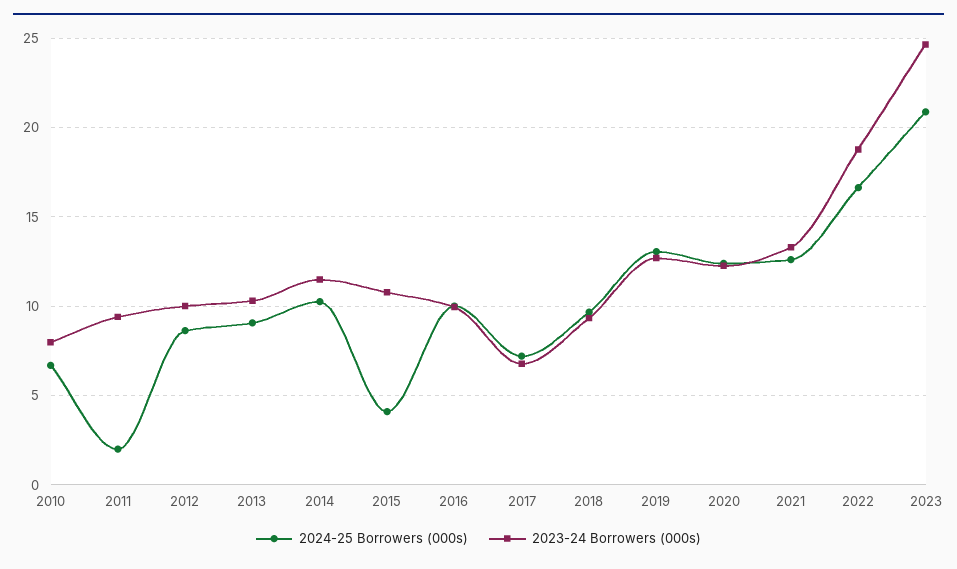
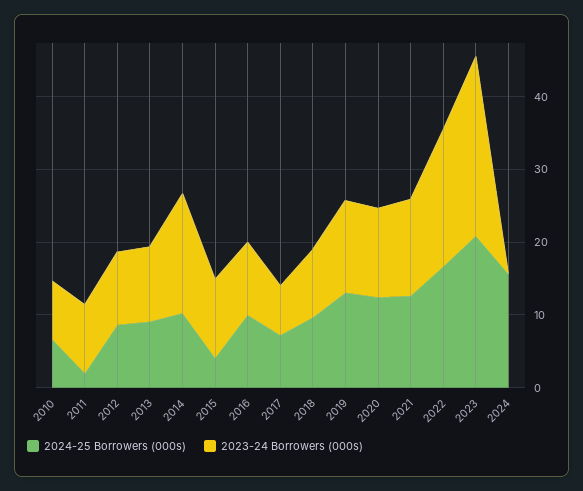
2023-24 Borrowers (000s), 2014: 11.5 -> 16
2024-25 Borrowers (000s), 2024: none -> 16
2023-24 Borrowers (000s), 2024: none -> 0

